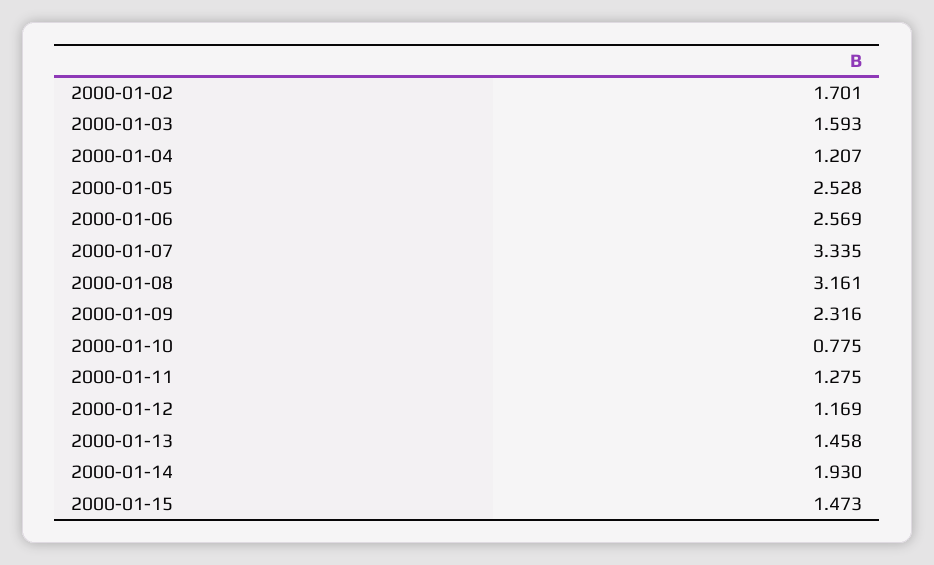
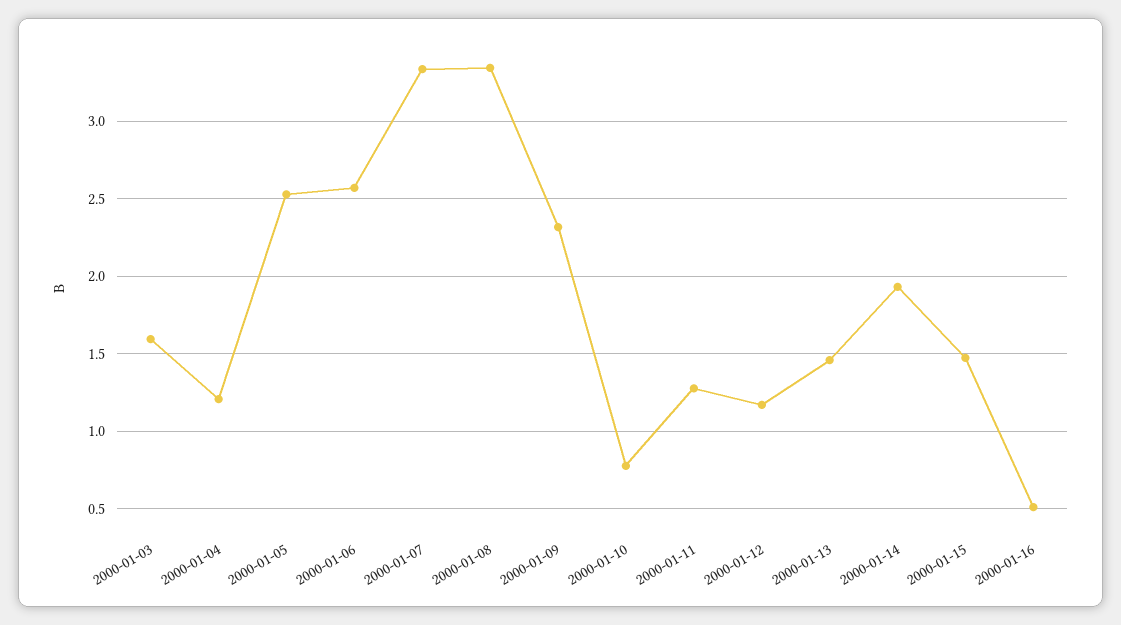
2000-01-02: 1.701 -> none
2000-01-08: 3.161 -> 3.35
2000-01-16: none -> 0.5

